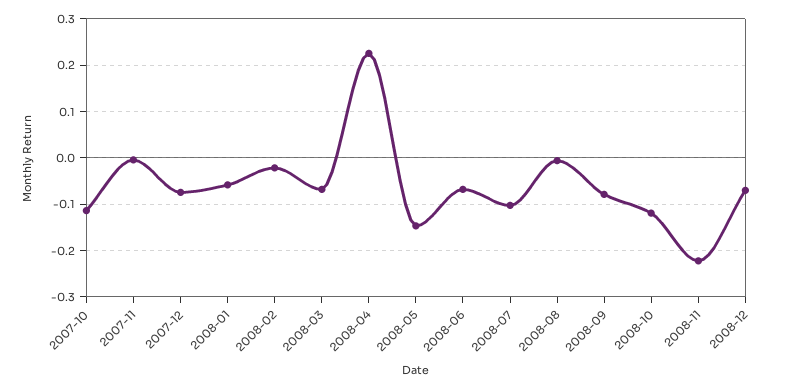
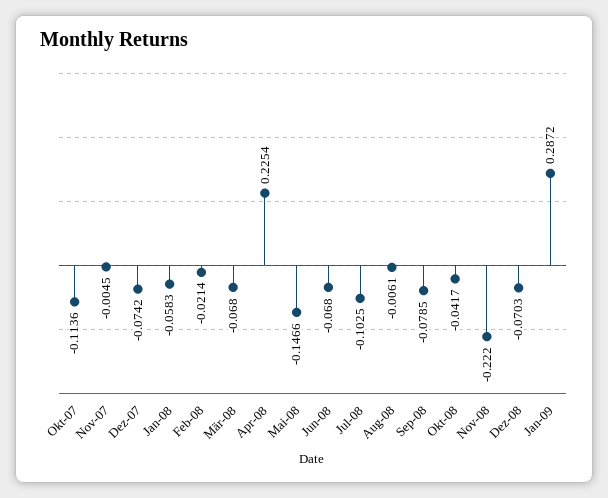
2008-10: -0.12 -> -0.0417
Jan-09: none -> 0.2872

